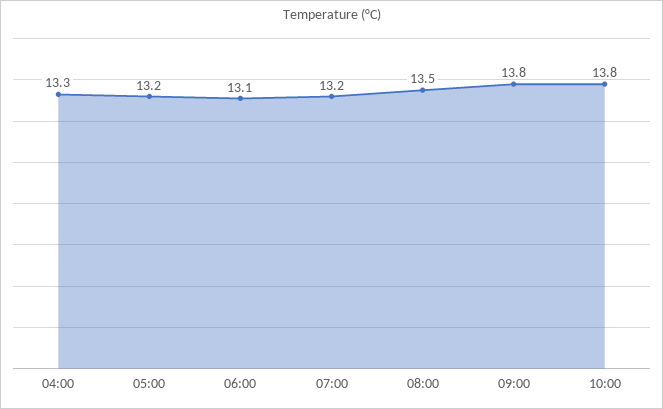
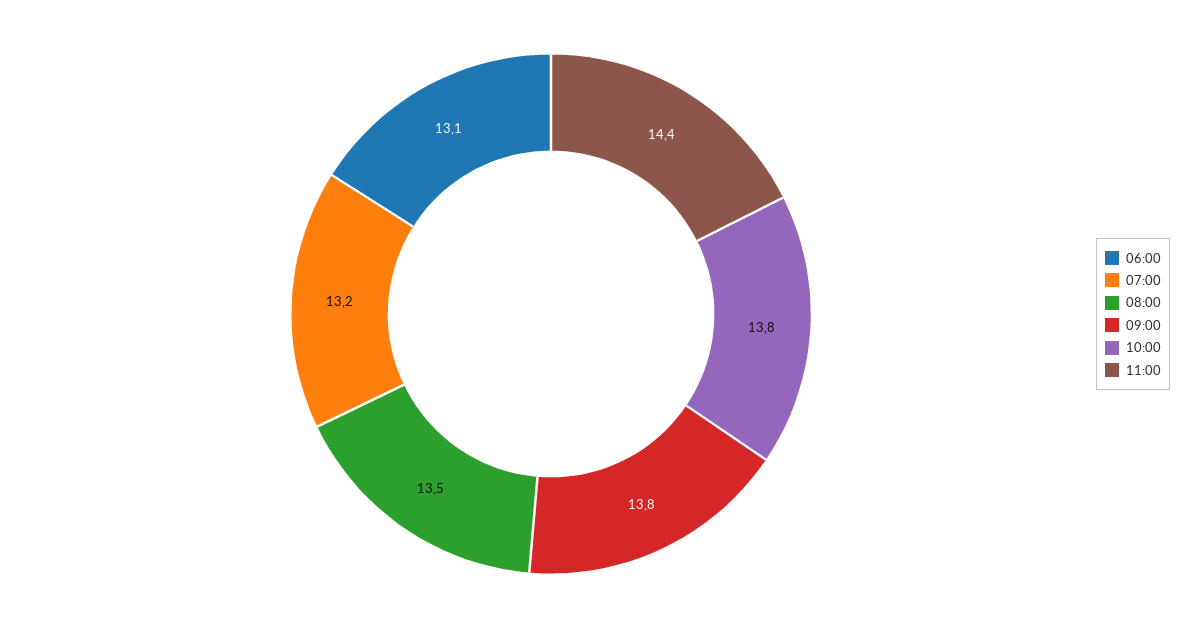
04:00: 13.3 -> none
05:00: 13.2 -> none
11:00: none -> 14.4

